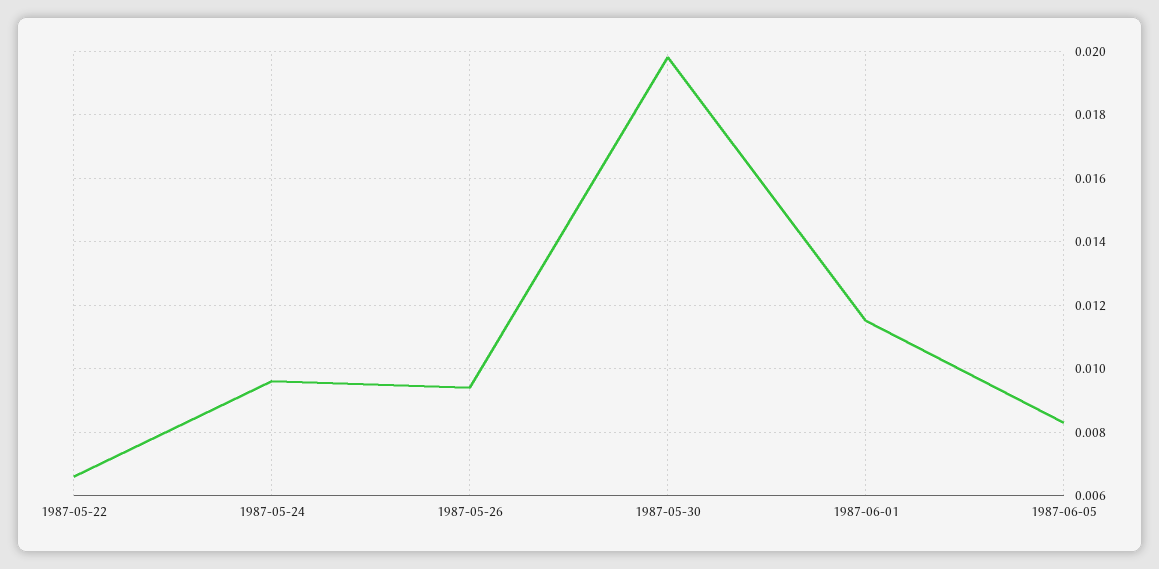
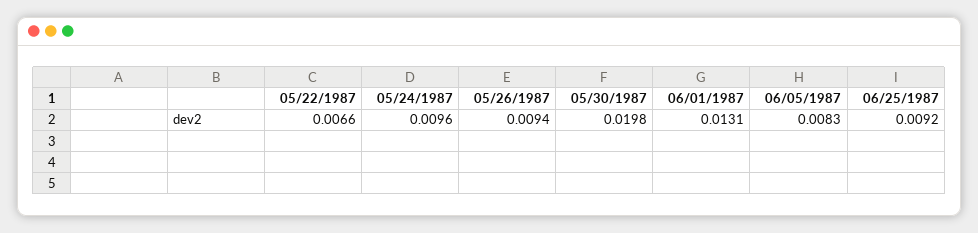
1987-06-01: 0.0115 -> 0.0131
06/25/1987: none -> 0.0092

